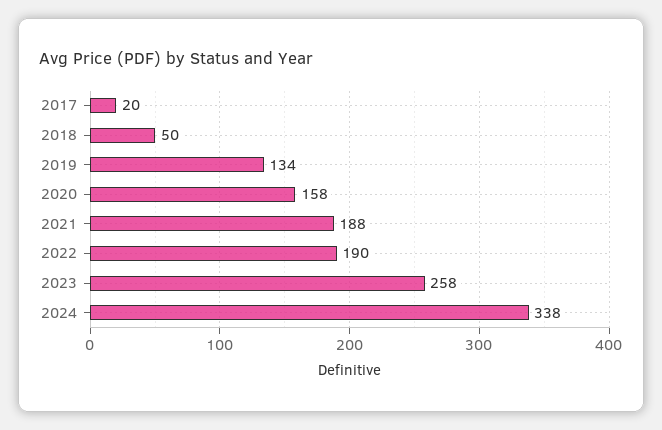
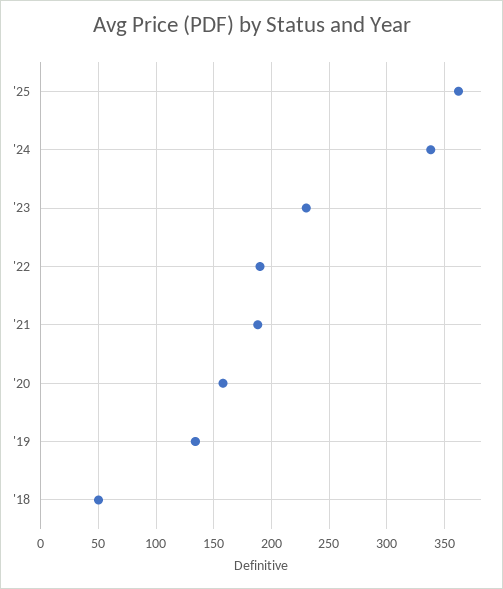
2017: 20 -> none
2023: 258 -> 230
'25: none -> 360

